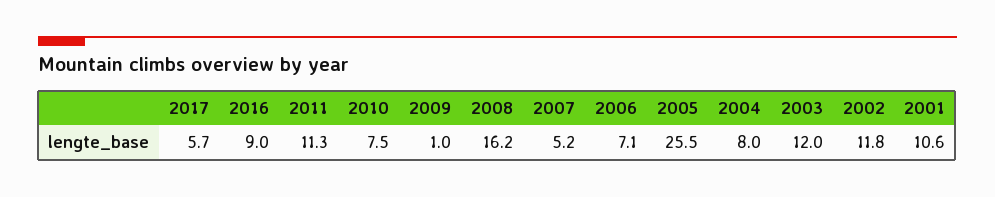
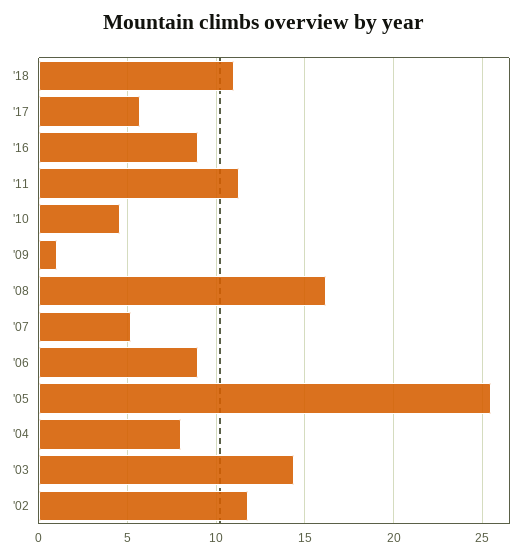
2010: 7.5 -> 4.5
2006: 7.1 -> 9
2003: 12 -> 14.5
2001: 10.6 -> none
'18: none -> 11

